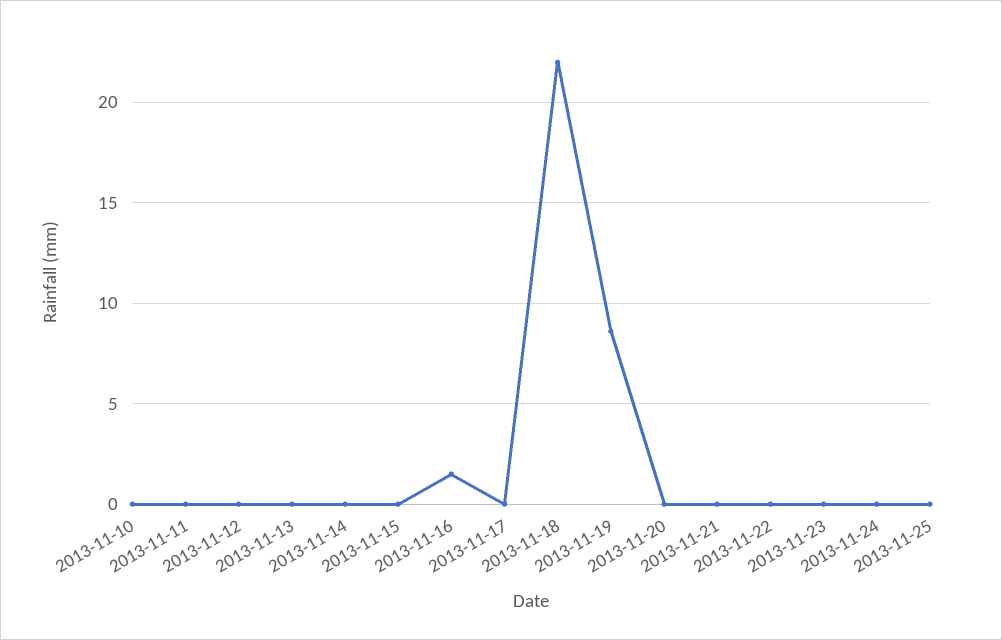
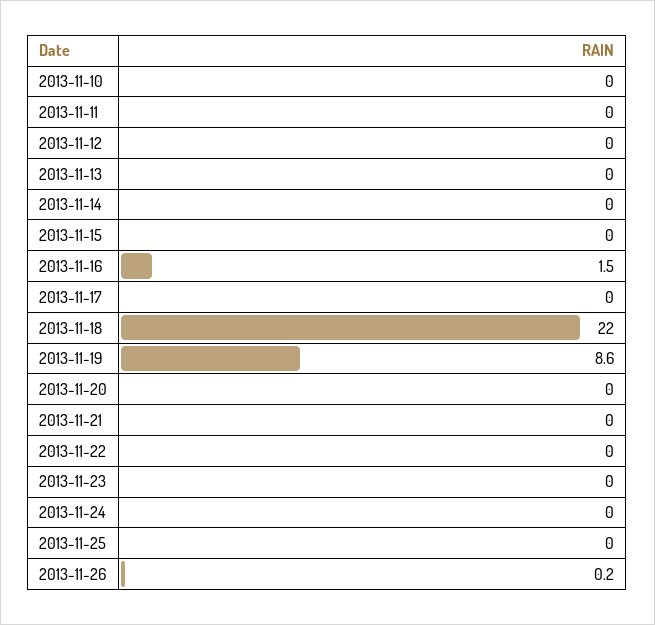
2013-11-26: none -> 0.2

